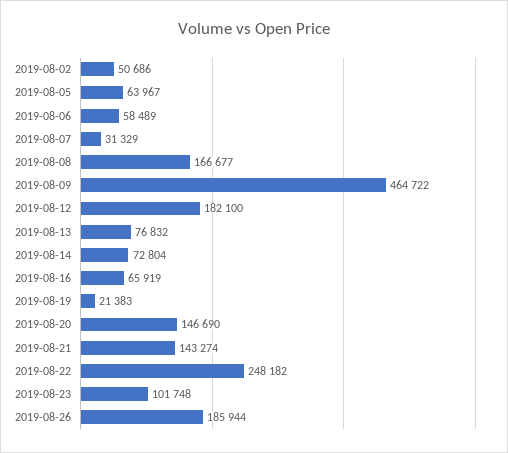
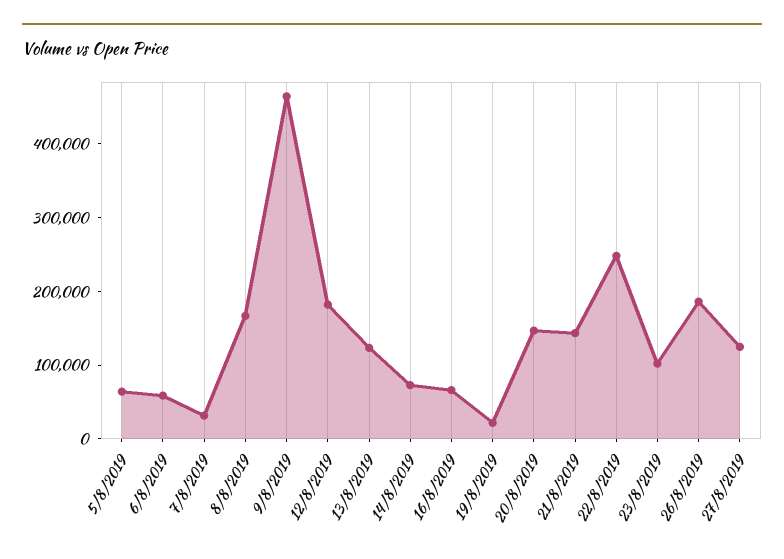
2019-08-02: 50686 -> none
2019-08-13: 76832 -> 120000
27/8/2019: none -> 120000

